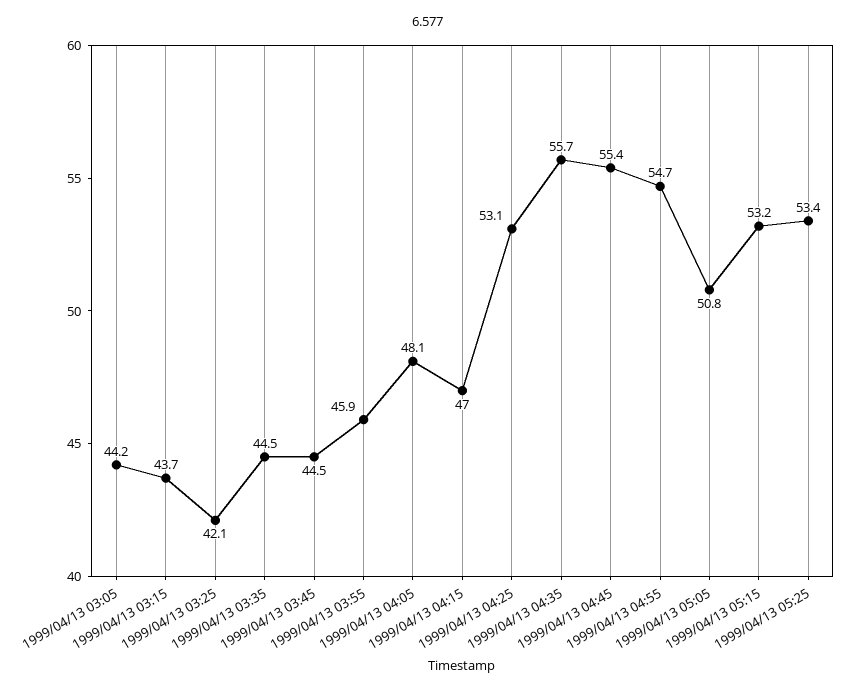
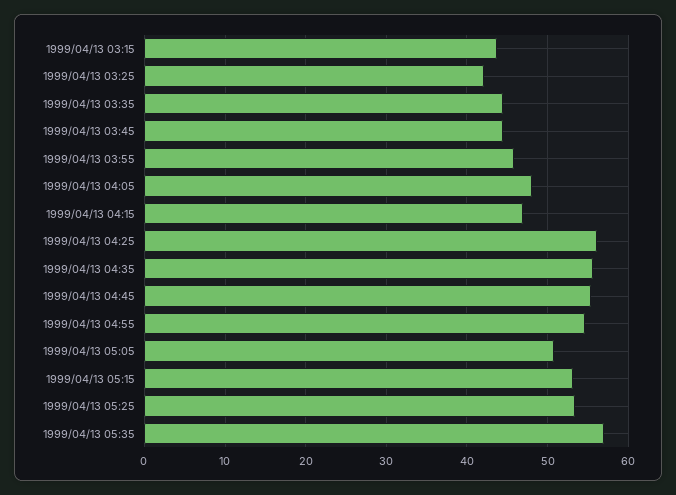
1999/04/13 03:05: 44.2 -> none
1999/04/13 04:25: 53.1 -> 56
1999/04/13 05:35: none -> 57

